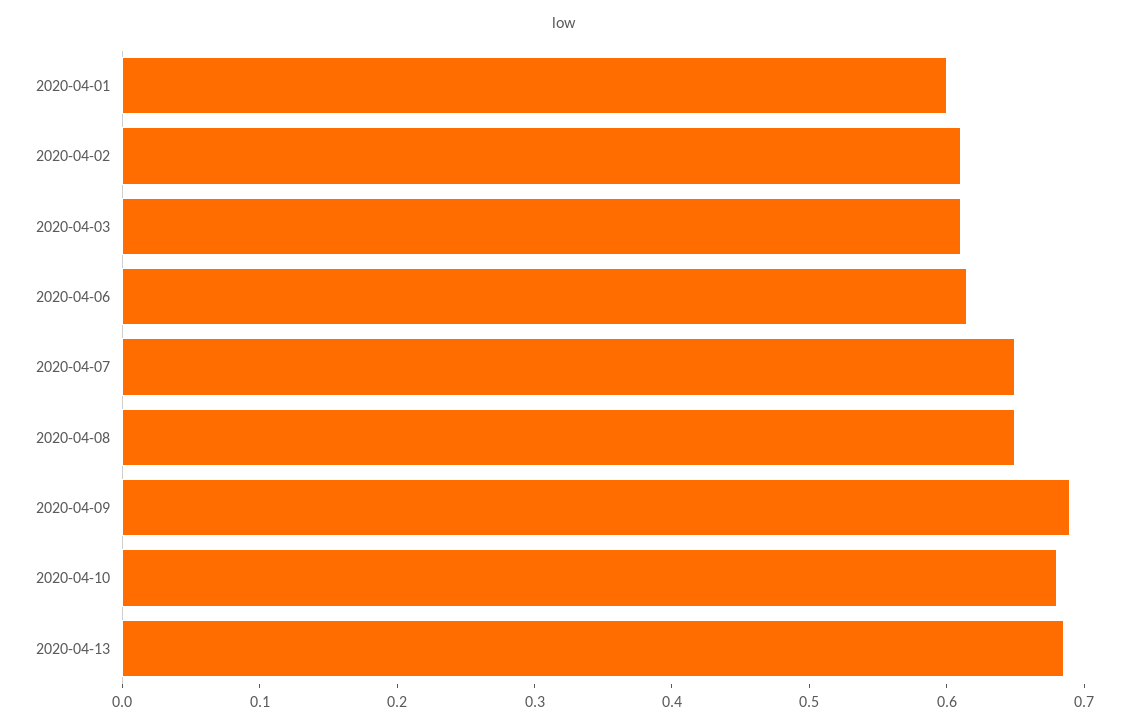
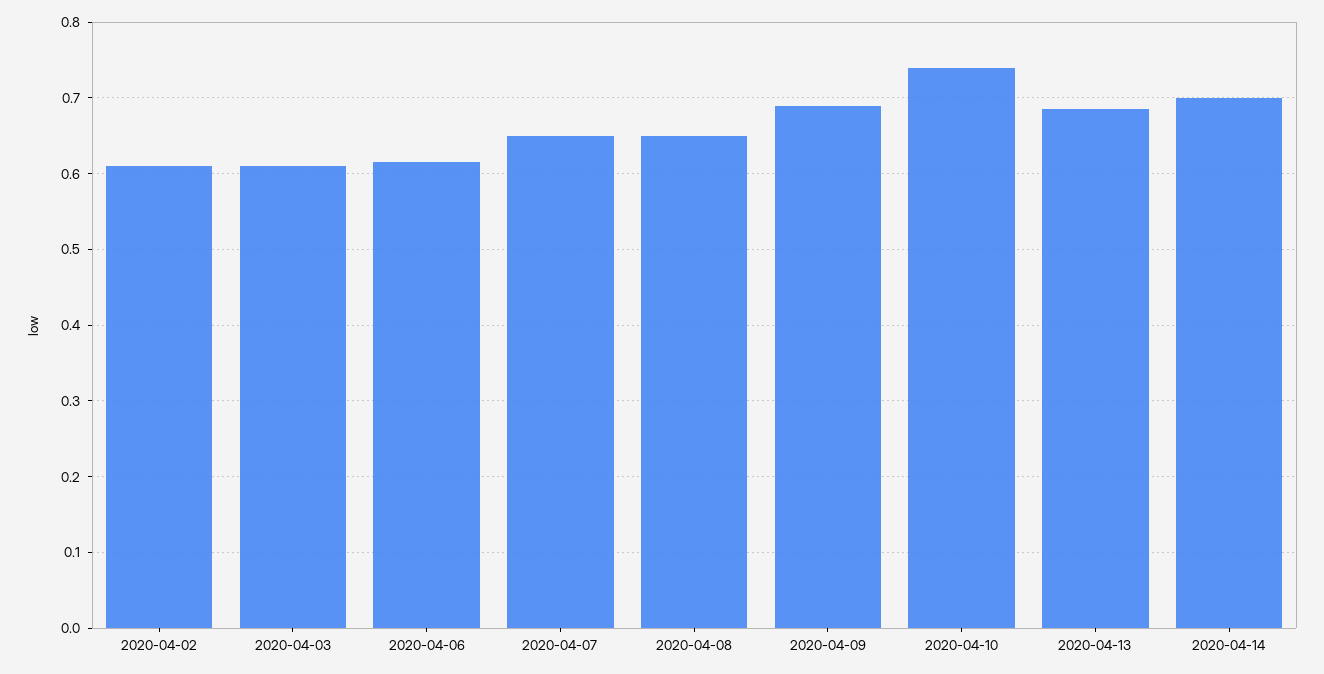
2020-04-01: 0.6 -> none
2020-04-10: 0.68 -> 0.74
2020-04-14: none -> 0.7

